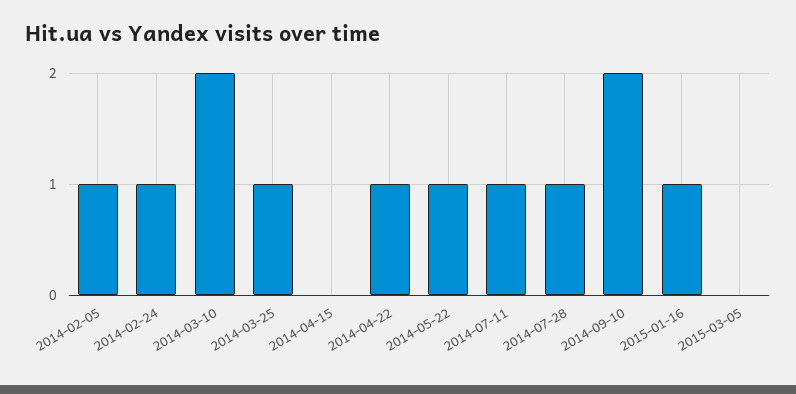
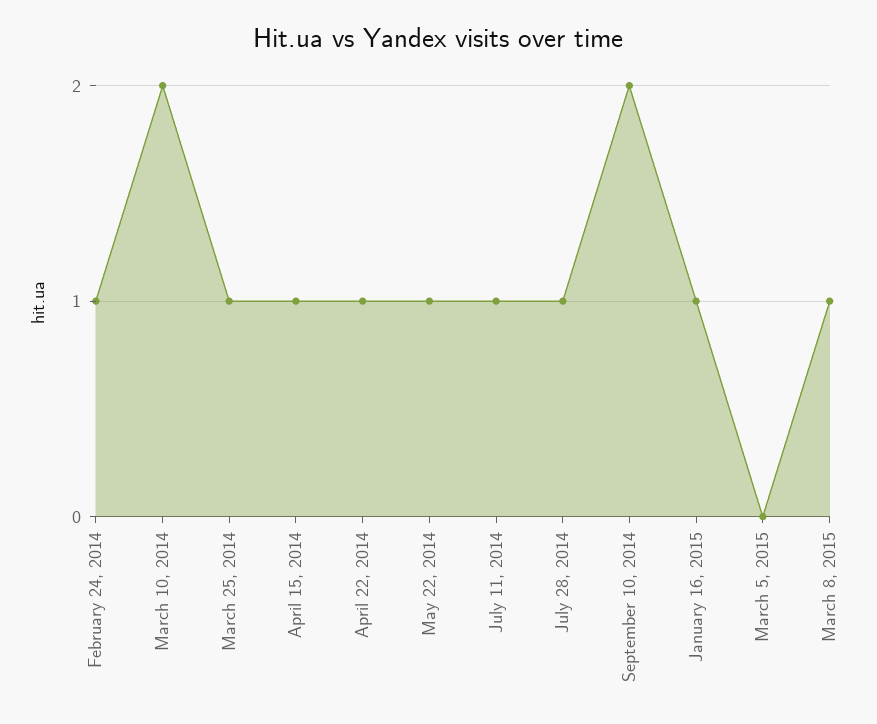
2014-02-05: 1 -> none
2014-04-15: 0 -> 1
March 8, 2015: none -> 1

